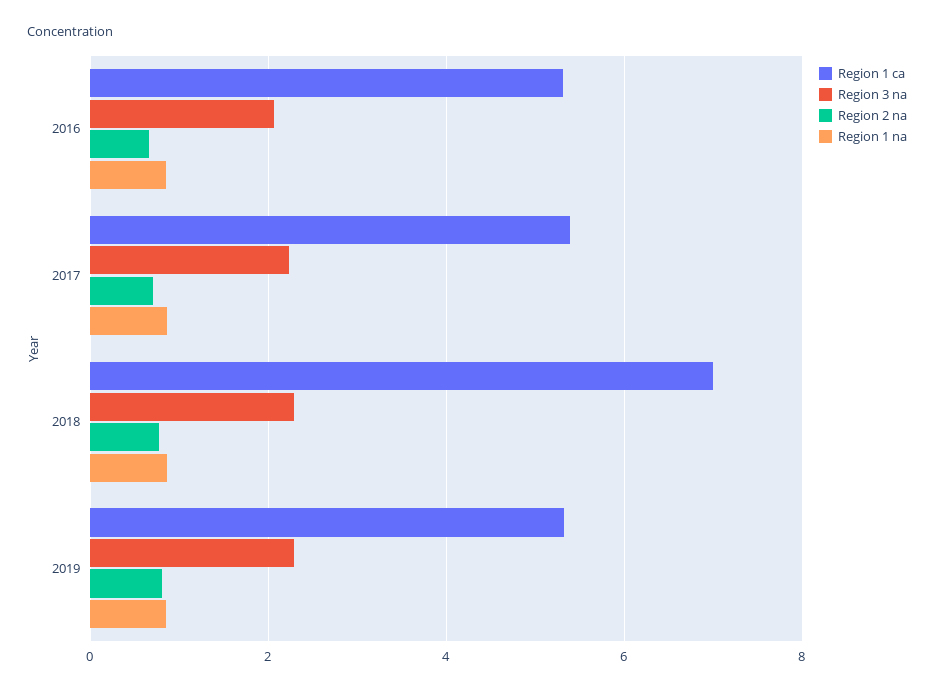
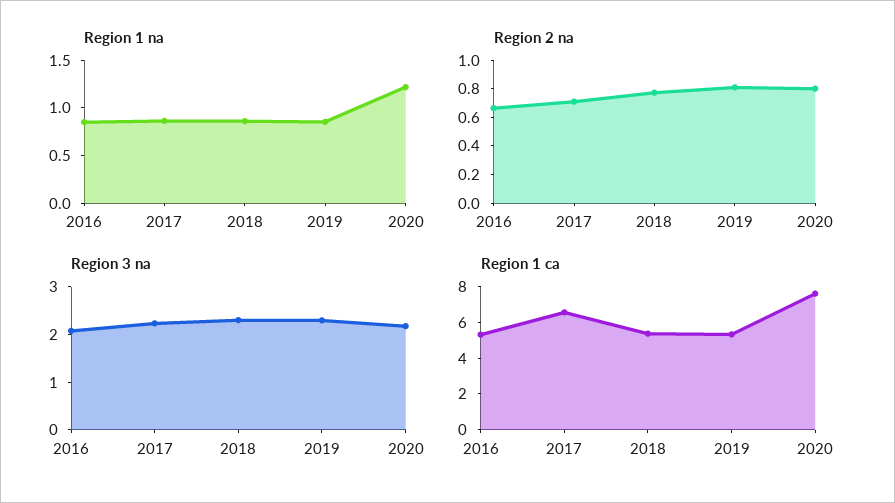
Region 1 ca, 2017: 5.4 -> 6.5
Region 1 ca, 2018: 7 -> 5.5
Region 1 na, 2020: none -> 1.2
Region 2 na, 2020: none -> 0.8
Region 3 na, 2020: none -> 2.2
Region 1 ca, 2020: none -> 7.5

